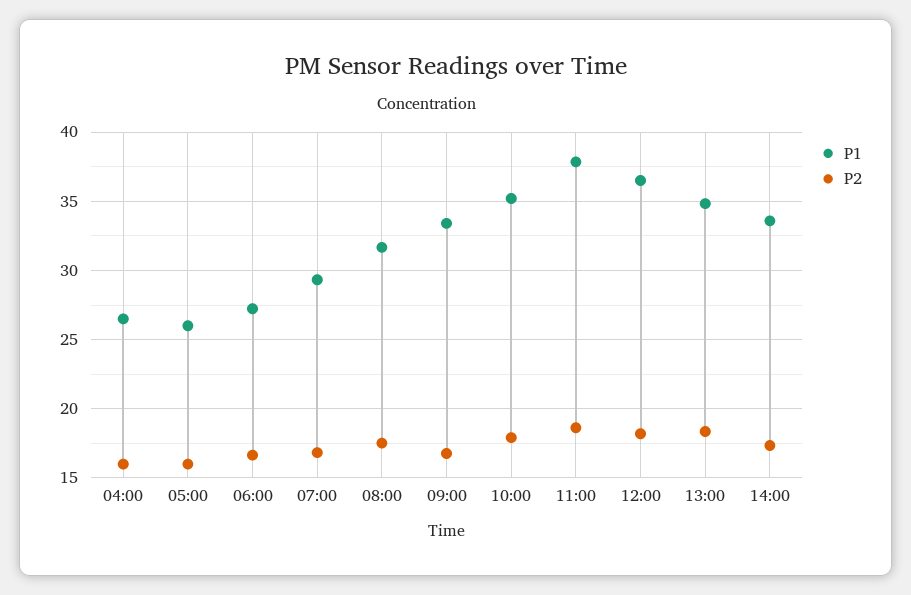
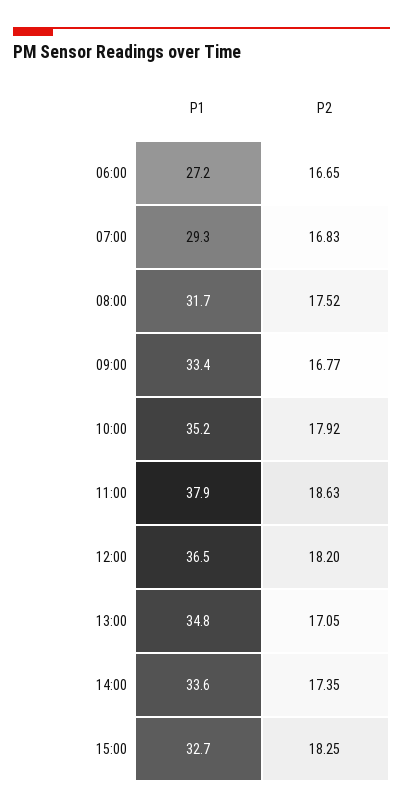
P1, 04:00: 26.5 -> none
P2, 04:00: 16 -> none
P1, 05:00: 26 -> none
P2, 05:00: 16 -> none
P2, 13:00: 18.5 -> 17.05
P1, 15:00: none -> 32.7
P2, 15:00: none -> 18.25

